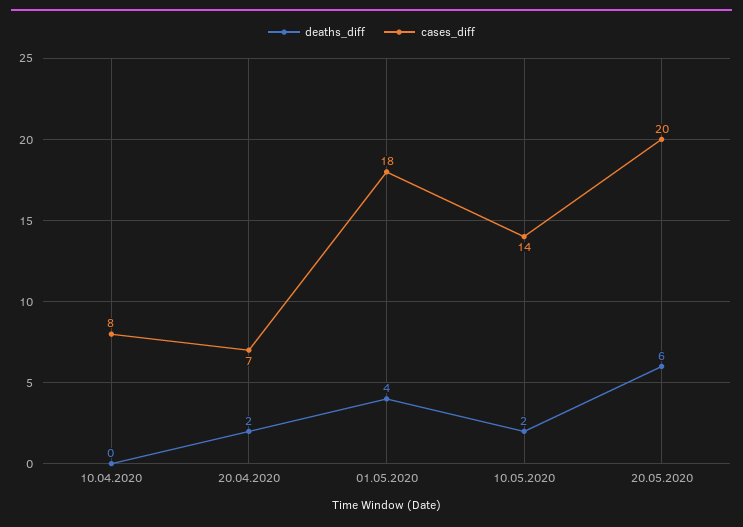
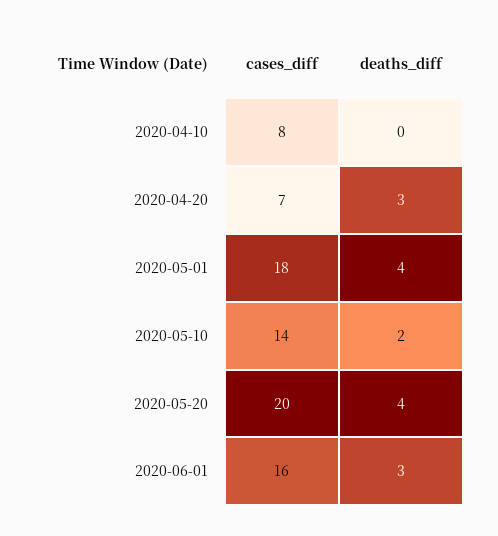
deaths_diff, 20.04.2020: 2 -> 3
deaths_diff, 20.05.2020: 6 -> 4
cases_diff, 2020-06-01: none -> 16
deaths_diff, 2020-06-01: none -> 3

